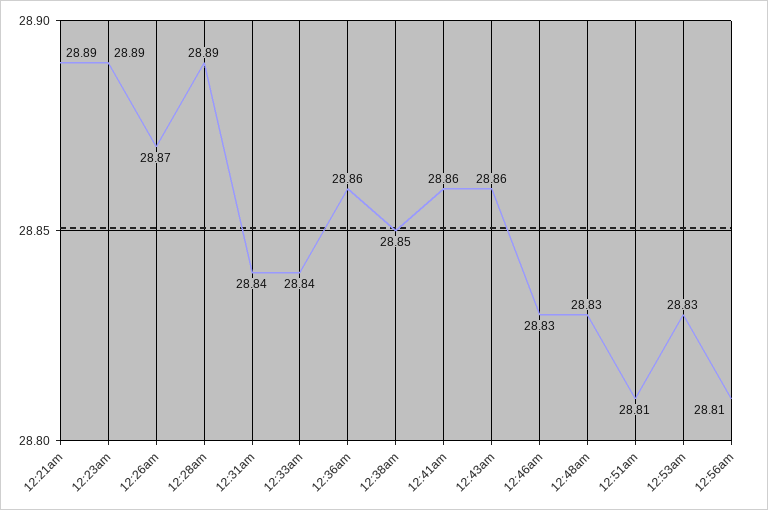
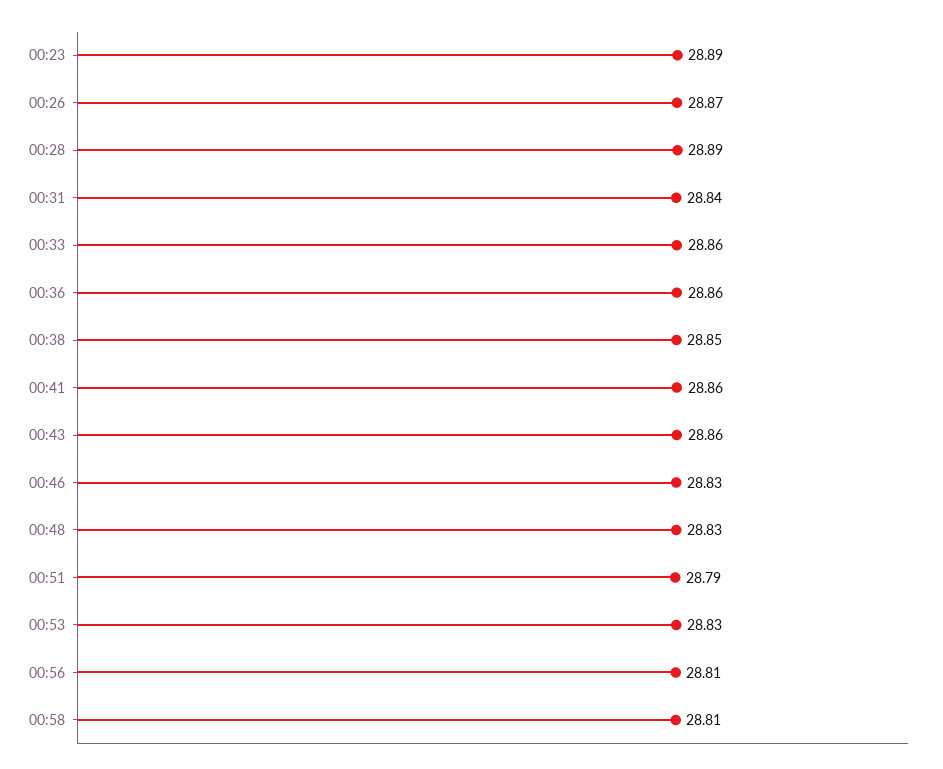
12:21am: 28.89 -> none
12:33am: 28.84 -> 28.86
12:51am: 28.81 -> 28.79
00:58: none -> 28.81

